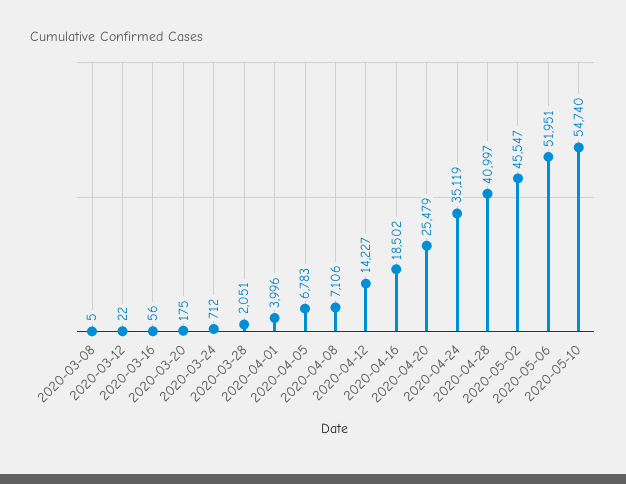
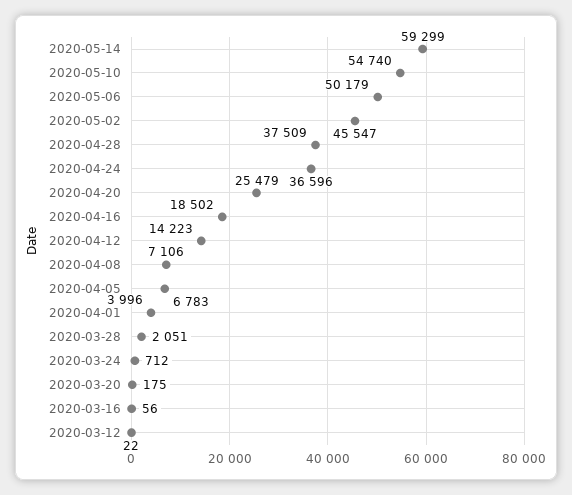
2020-03-08: 5 -> none
2020-04-12: 14227 -> 14223
2020-04-24: 35119 -> 36596
2020-04-28: 40997 -> 37509
2020-05-06: 51951 -> 50179
2020-05-14: none -> 59299

